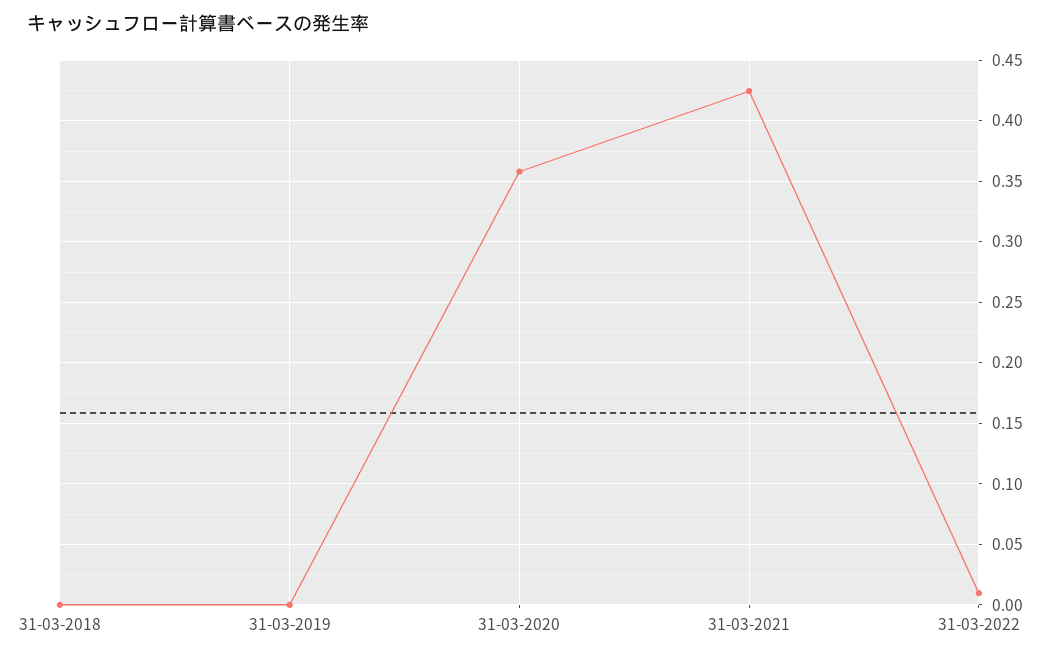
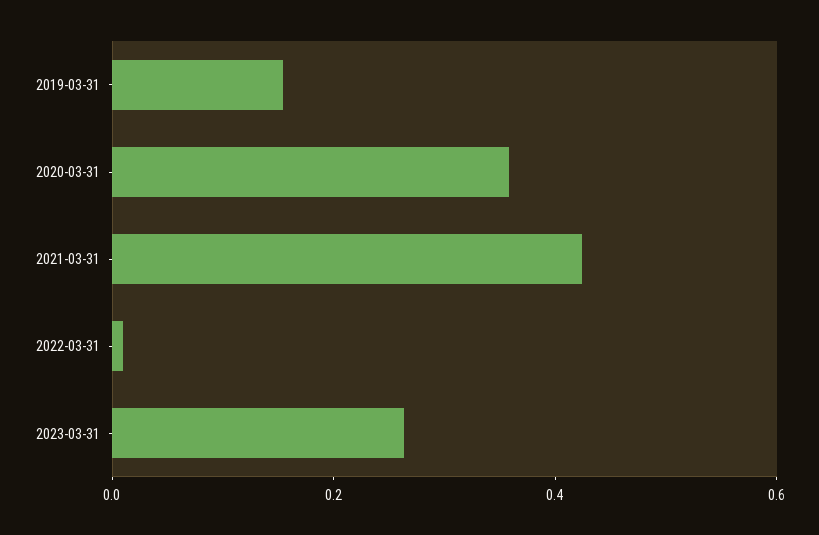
31-03-2018: 0 -> none
31-03-2019: 0 -> 0.15
2023-03-31: none -> 0.25

